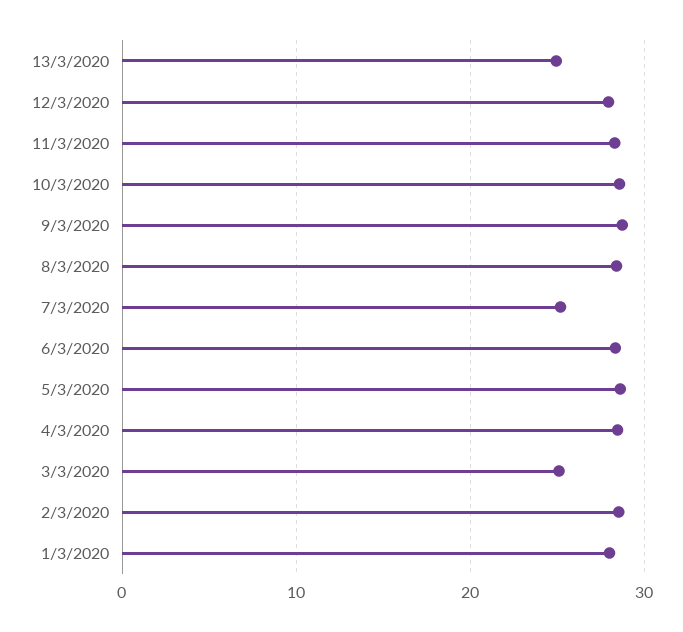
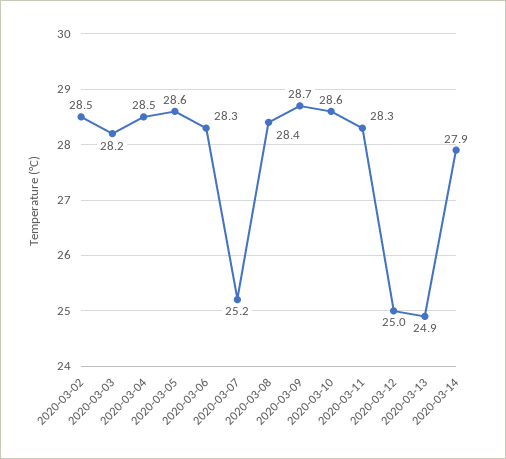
12/3/2020: 28 -> 25
3/3/2020: 25 -> 28.2
1/3/2020: 28 -> none
2020-03-14: none -> 27.9

